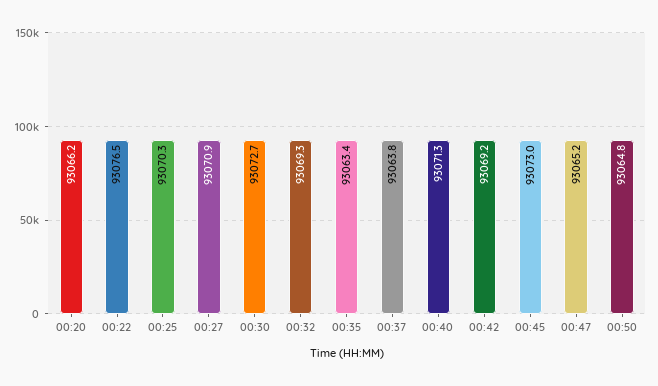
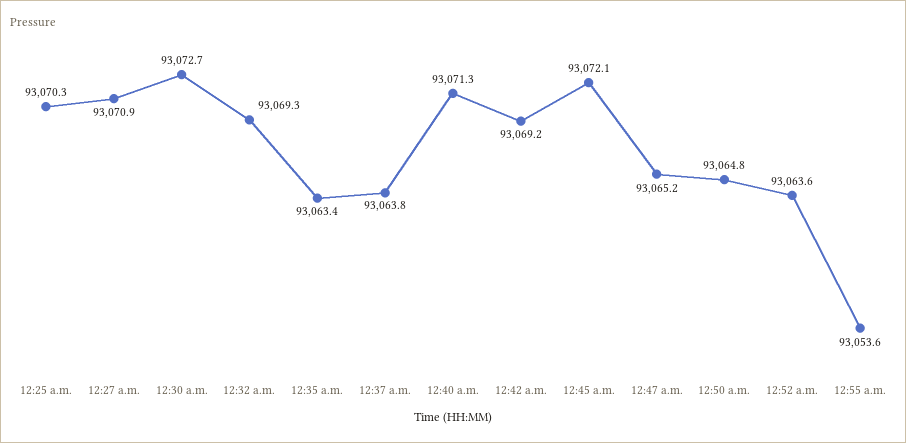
00:20: 93066.2 -> none
00:22: 93076.5 -> none
00:45: 93073 -> 93072.1
12:52 a.m.: none -> 93063.6
12:55 a.m.: none -> 93053.6

